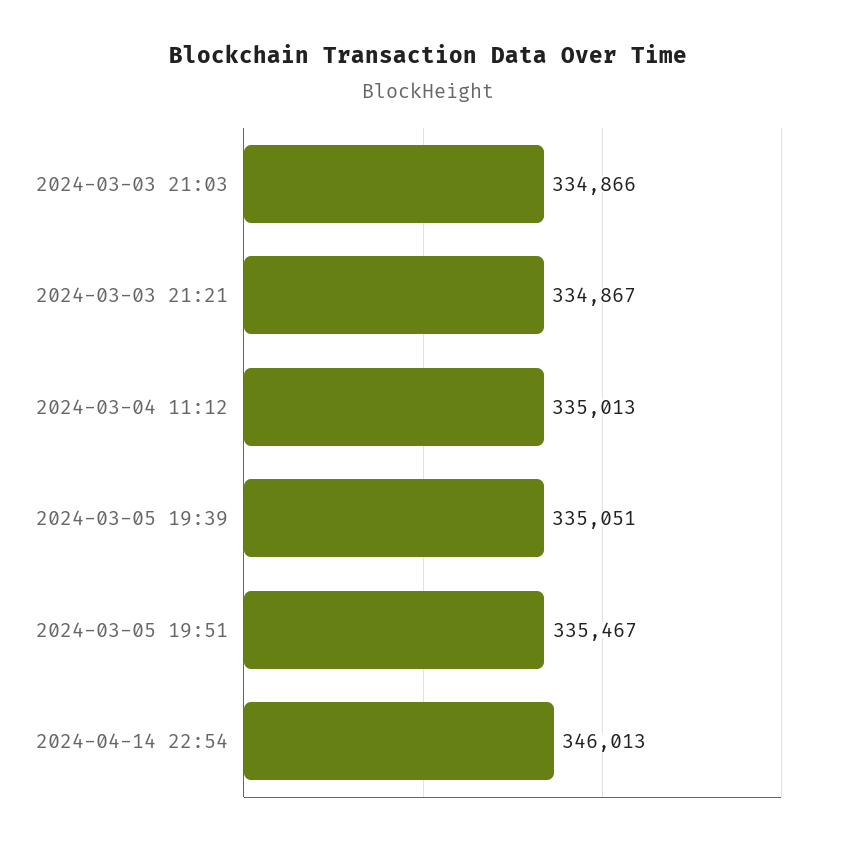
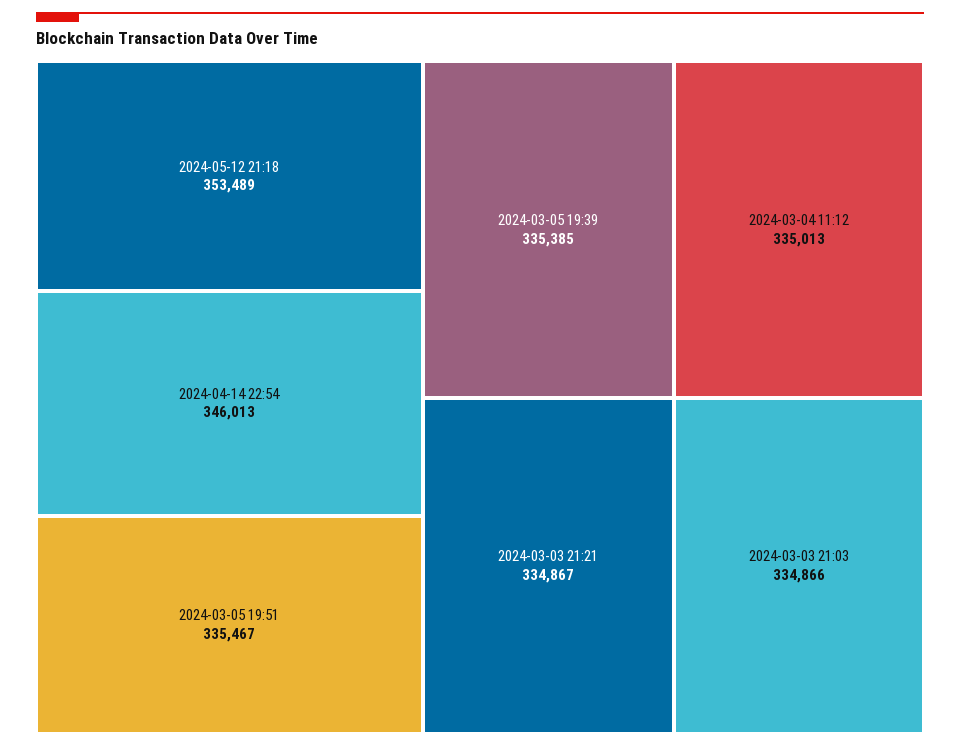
2024-03-05 19:39: 335051 -> 335385
2024-05-12 21:18: none -> 353489

